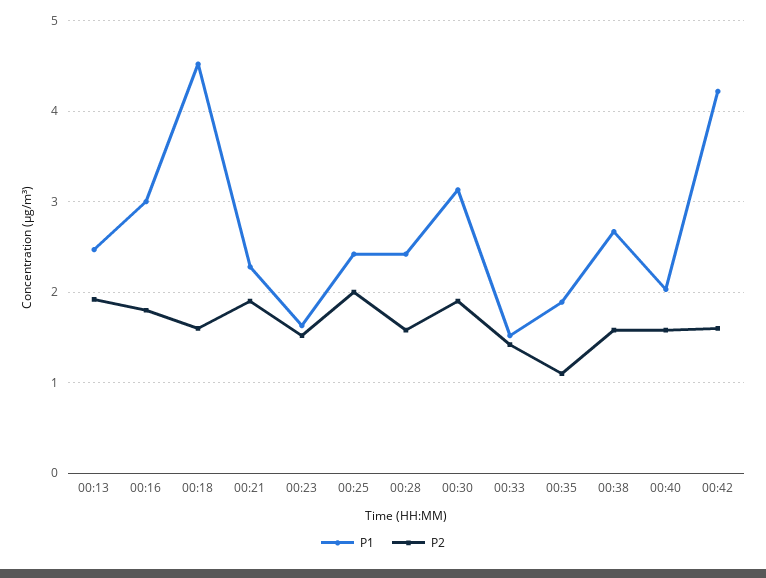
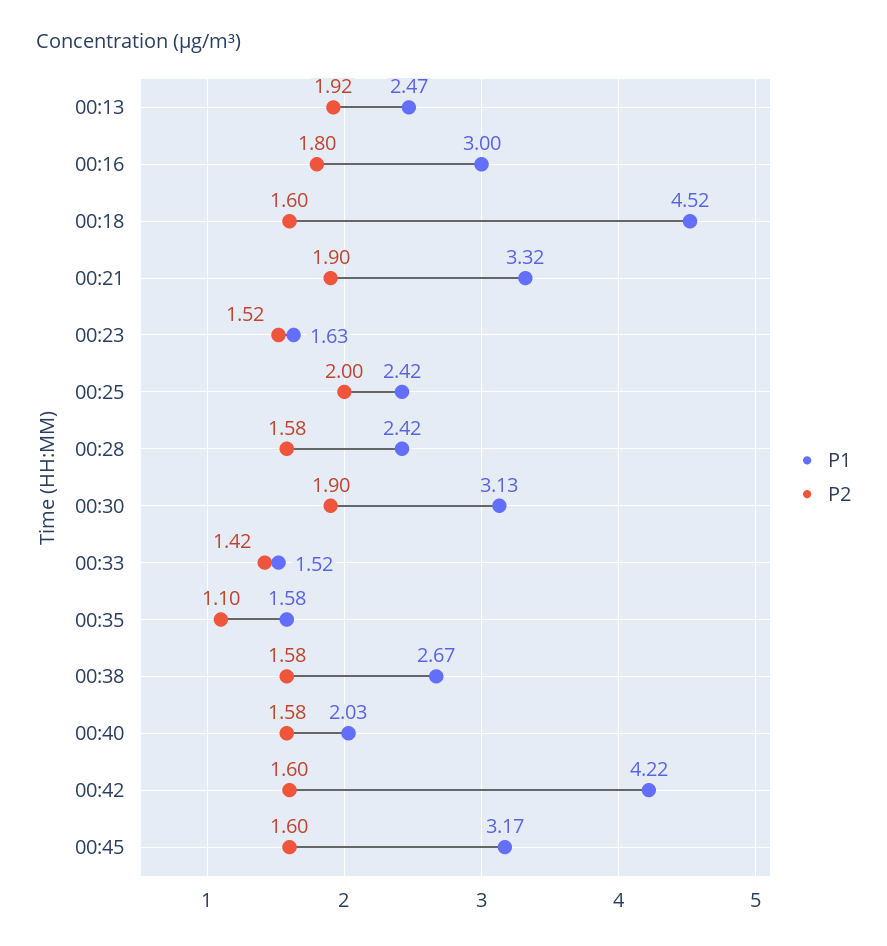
P1, 00:21: 2.3 -> 3.32
P1, 00:35: 1.9 -> 1.58
P1, 00:45: none -> 3.17
P2, 00:45: none -> 1.6

